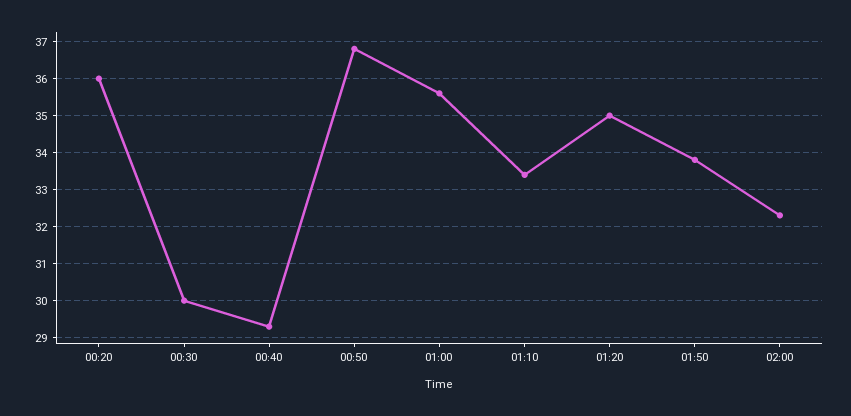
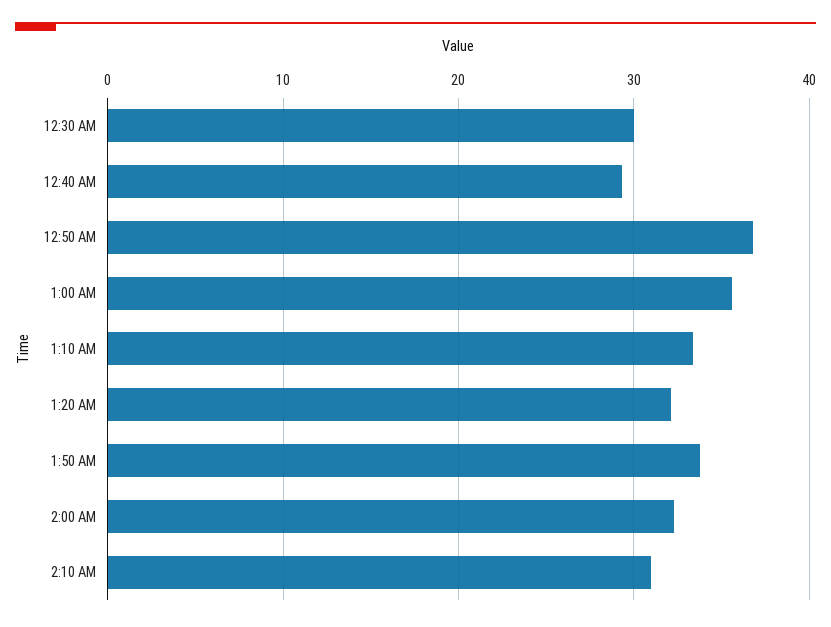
00:20: 36 -> none
01:20: 35 -> 32
2:10 AM: none -> 31

